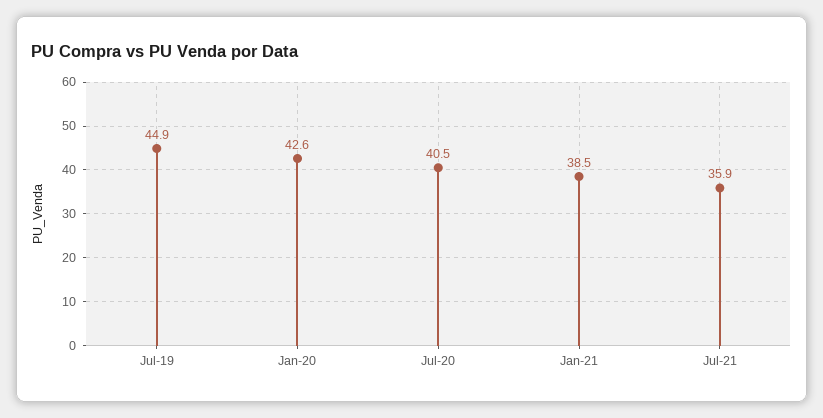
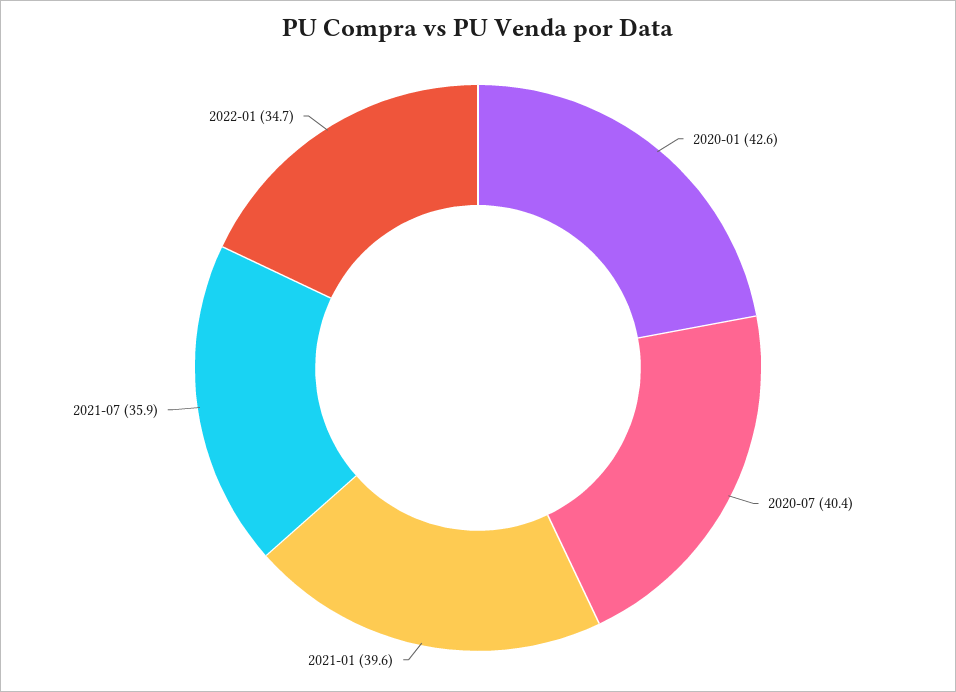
Jul-19: 44.9 -> none
Jul-20: 40.5 -> 40.4
Jan-21: 38.5 -> 39.6
2022-01: none -> 34.7

